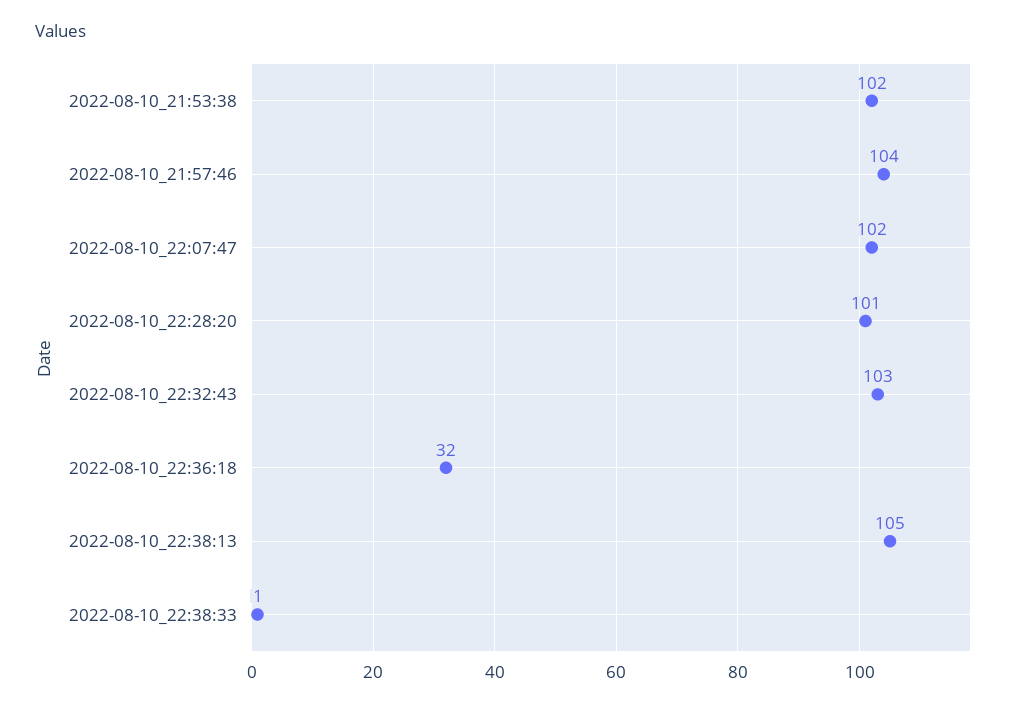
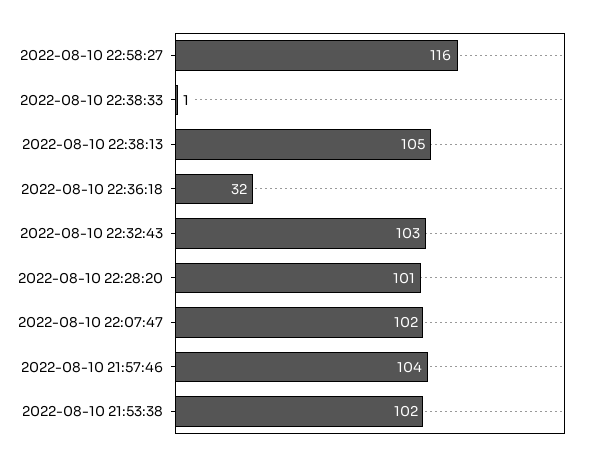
2022-08-10 22:58:27: none -> 116

